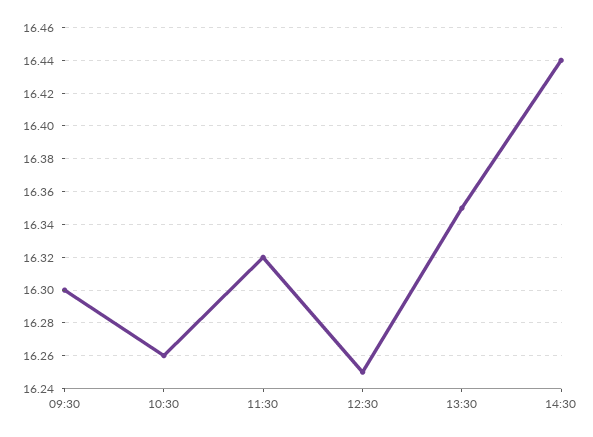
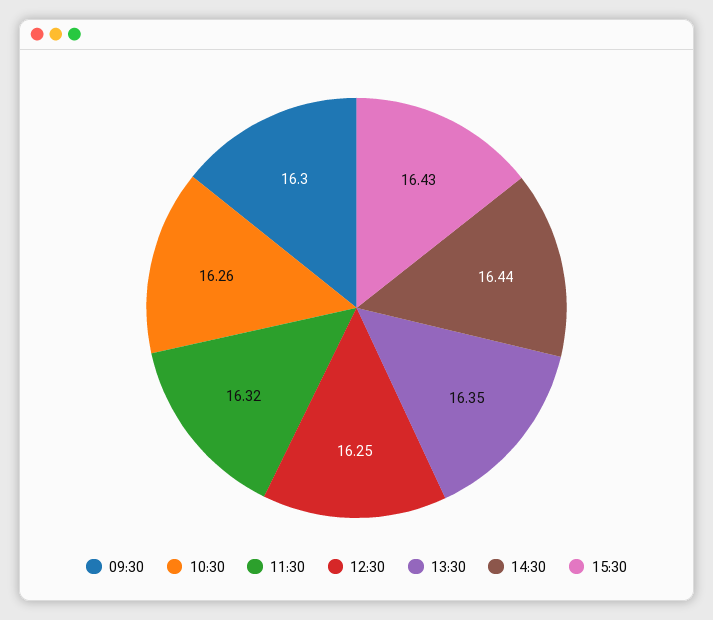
15:30: none -> 16.43

